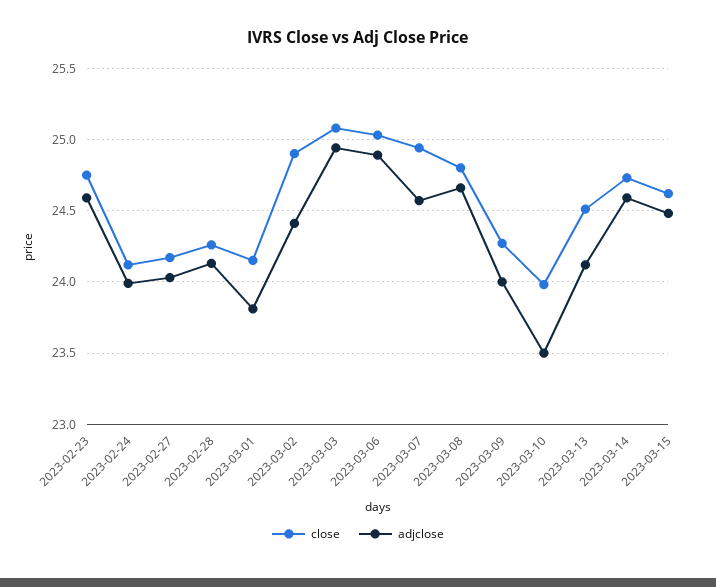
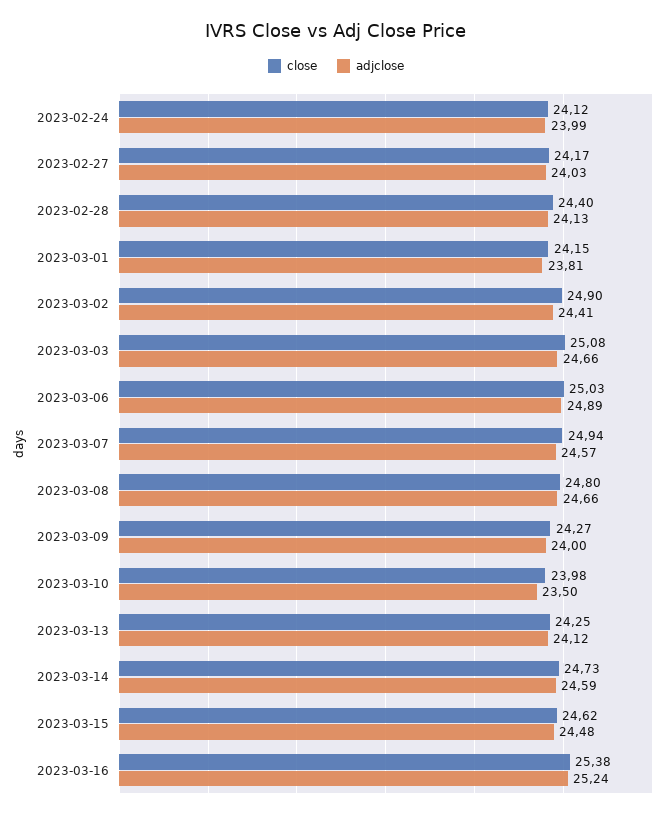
close, 2023-02-23: 24.75 -> none
adjclose, 2023-02-23: 24.6 -> none
close, 2023-02-28: 24.25 -> 24.4
adjclose, 2023-03-03: 24.95 -> 24.66
close, 2023-03-13: 24.5 -> 24.25
close, 2023-03-16: none -> 25.38
adjclose, 2023-03-16: none -> 25.24

